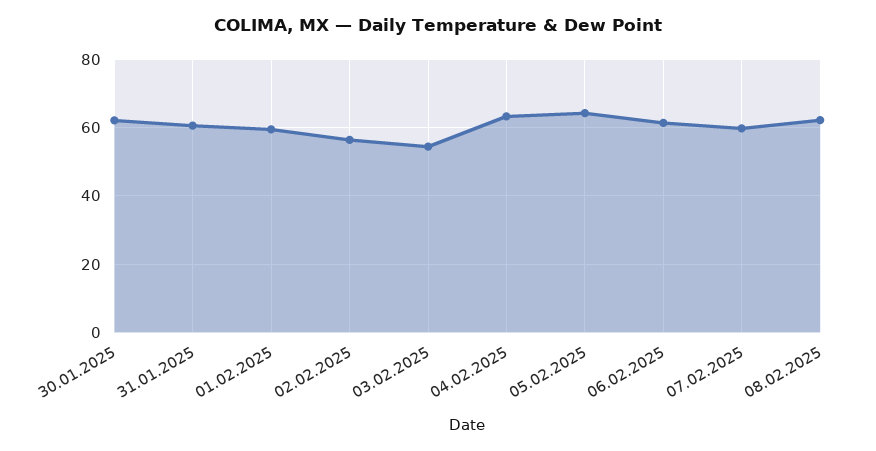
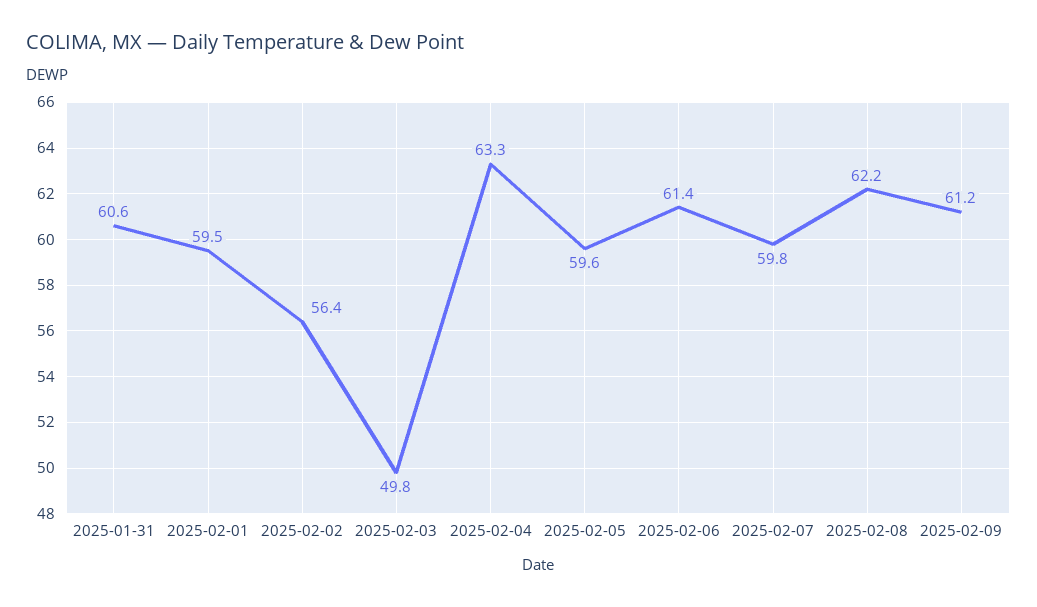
30.01.2025: 62 -> none
03.02.2025: 54 -> 49.8
05.02.2025: 64 -> 59.6
2025-02-09: none -> 61.2

